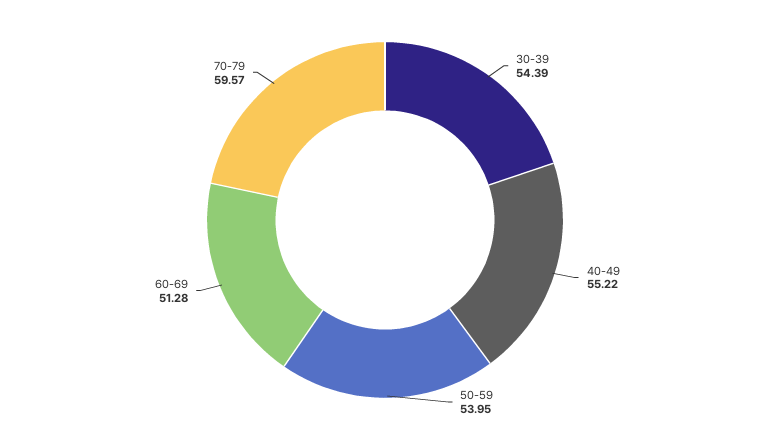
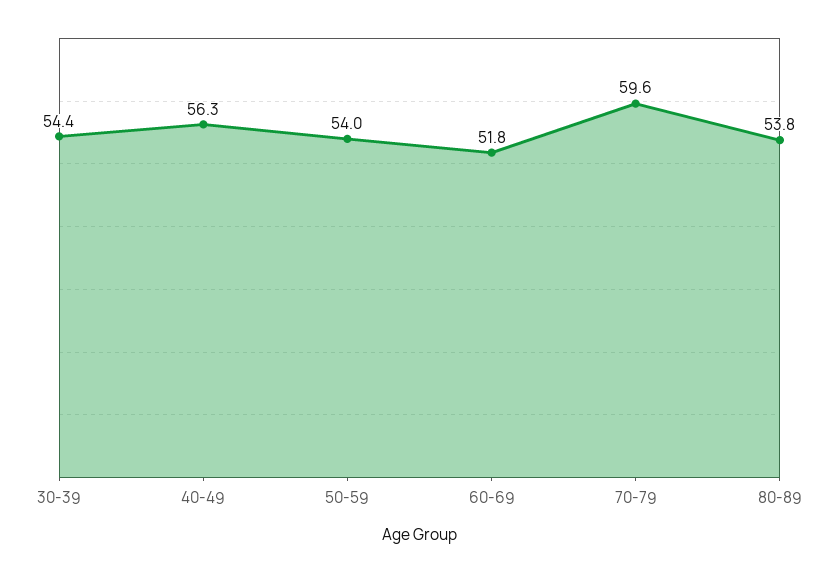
40-49: 55.22 -> 56.3
60-69: 51.28 -> 51.8
80-89: none -> 53.8

